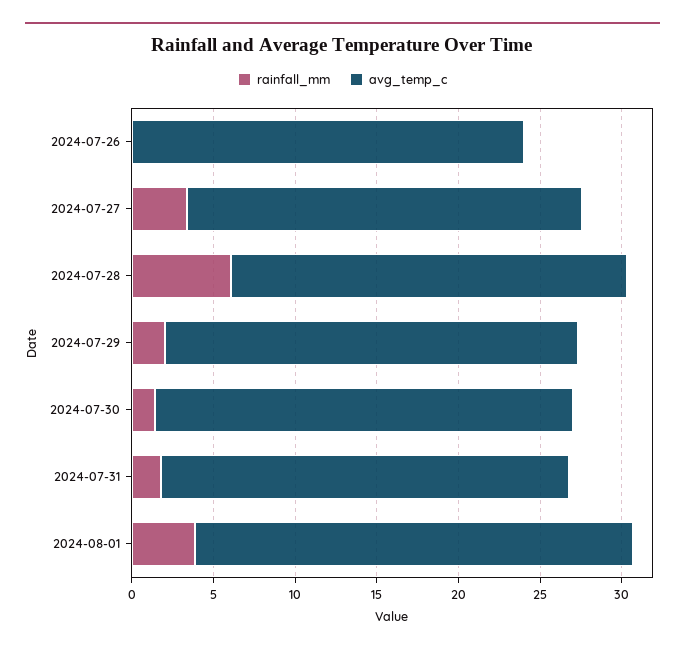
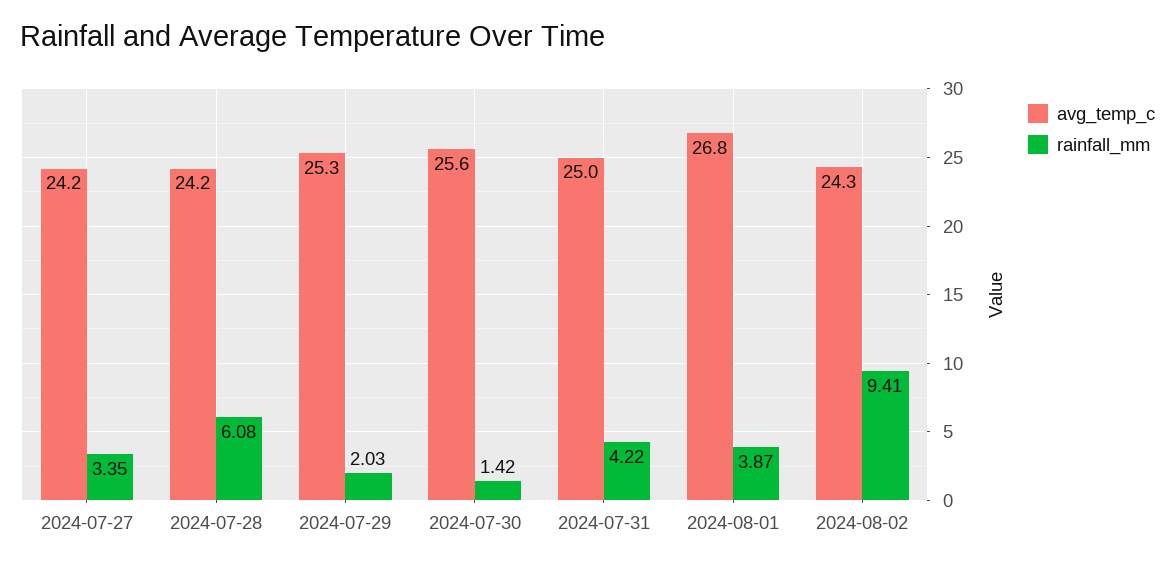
rainfall_mm, 2024-07-26: 0 -> none
avg_temp_c, 2024-07-26: 24 -> none
rainfall_mm, 2024-07-31: 2 -> 4.22
avg_temp_c, 2024-08-02: none -> 24.3
rainfall_mm, 2024-08-02: none -> 9.41

